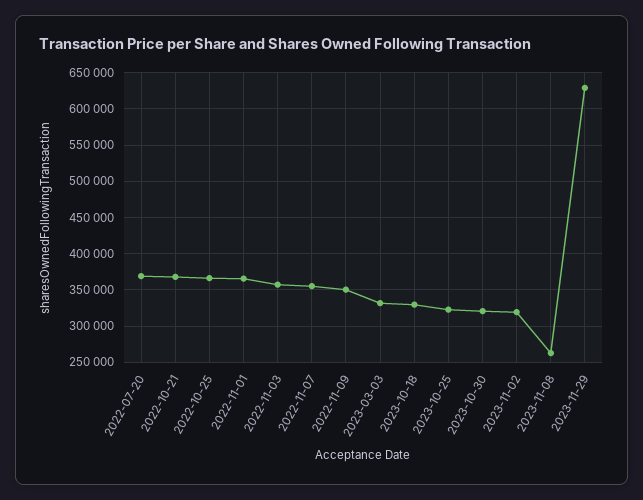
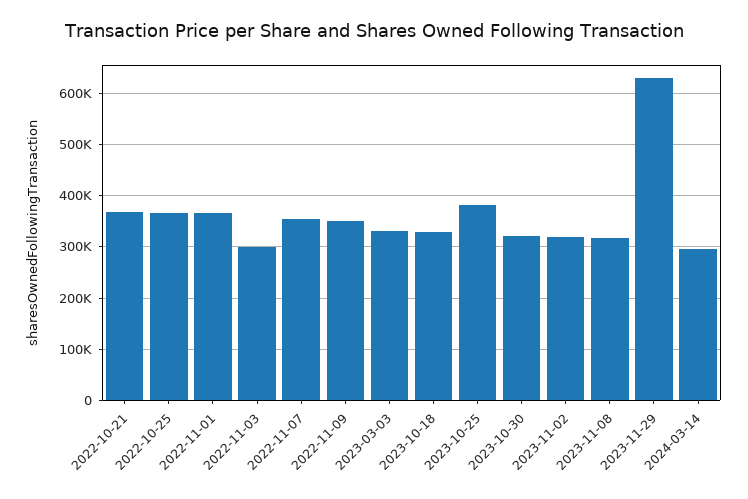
2022-07-20: 370000 -> none
2022-11-03: 360000 -> 300000
2023-10-25: 320000 -> 380000
2023-11-08: 260000 -> 320000
2024-03-14: none -> 300000

